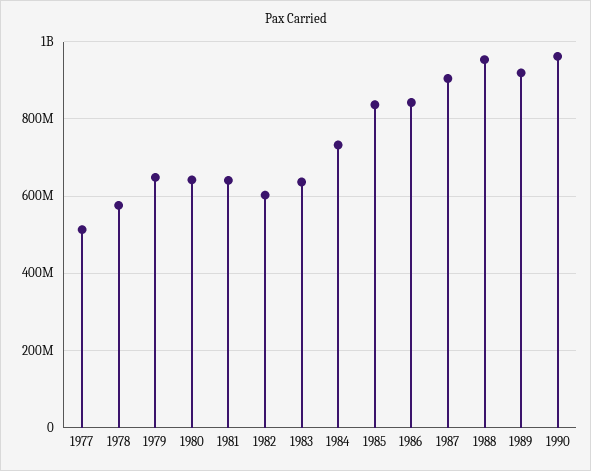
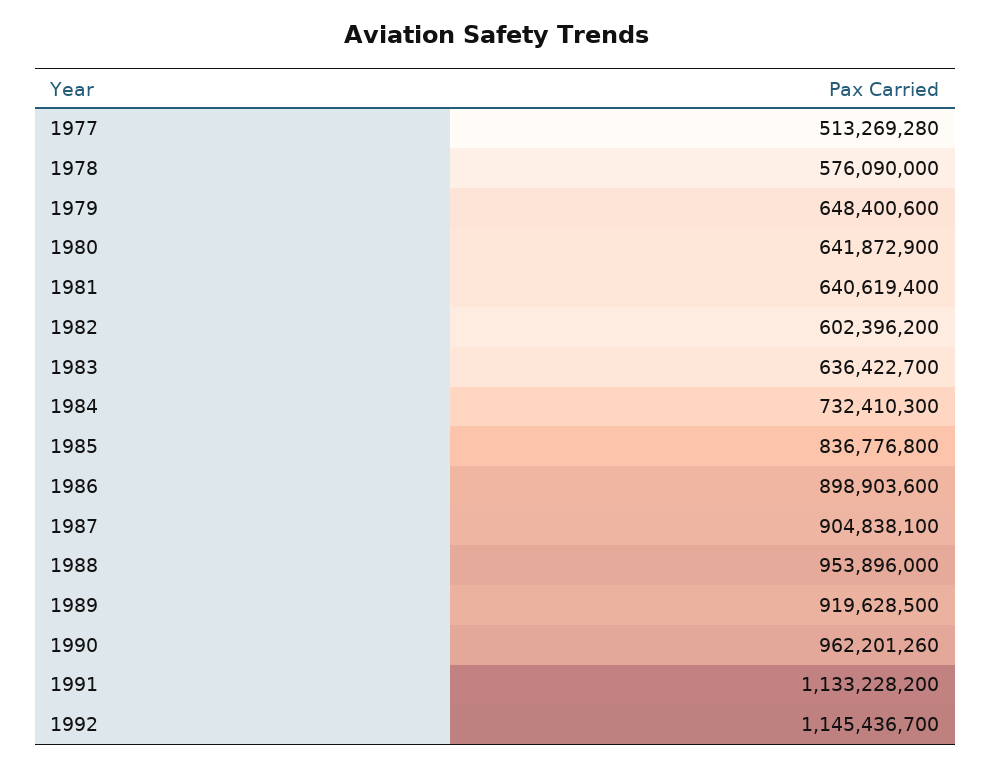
1986: 840000000 -> 898903600
1991: none -> 1133228200
1992: none -> 1145436700

